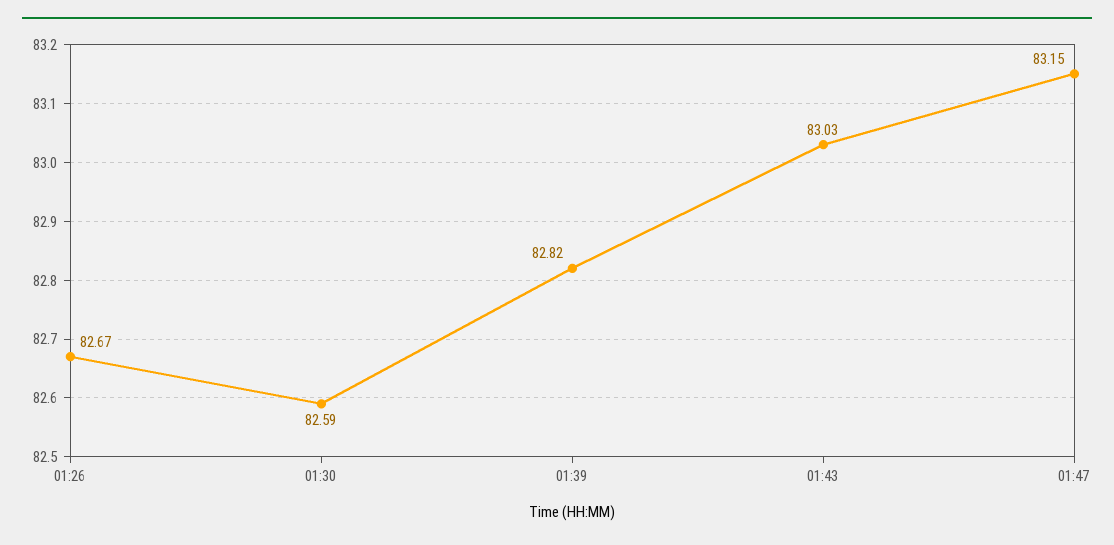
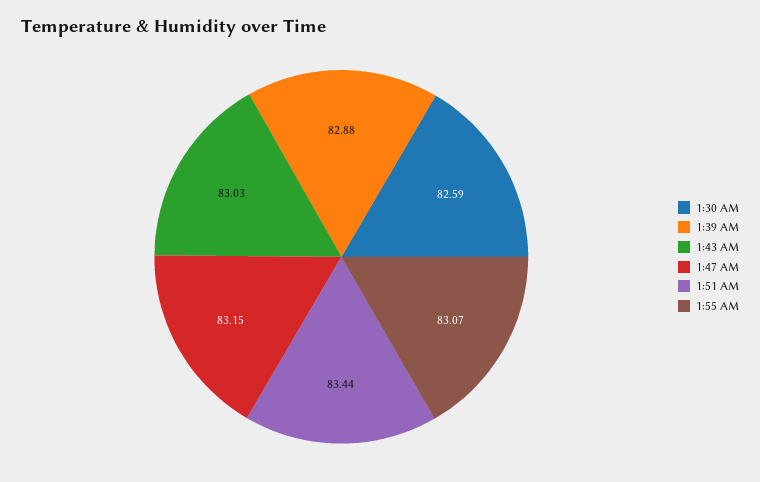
01:26: 82.67 -> none
01:39: 82.82 -> 82.88
1:51 AM: none -> 83.44
1:55 AM: none -> 83.07

